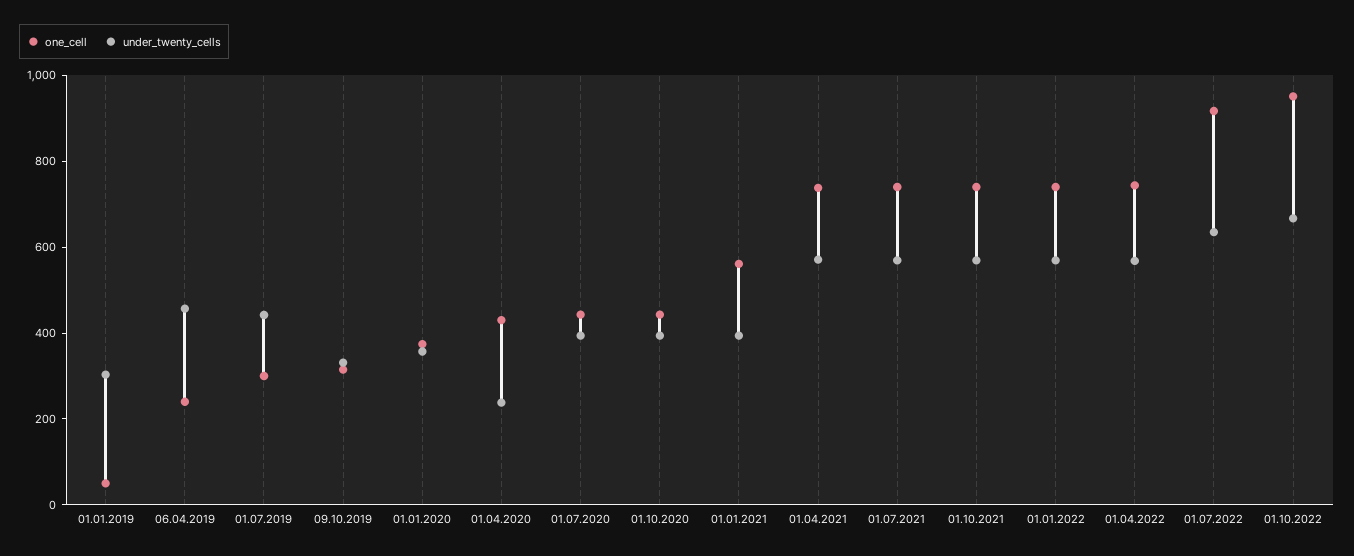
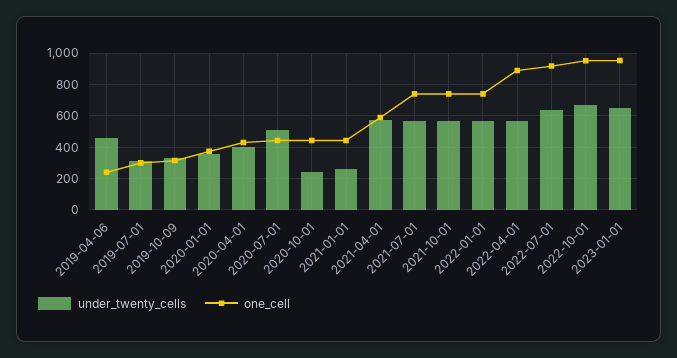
one_cell, 01.01.2019: 50 -> none
under_twenty_cells, 01.01.2019: 300 -> none
under_twenty_cells, 01.07.2019: 450 -> 300
under_twenty_cells, 01.04.2020: 250 -> 400
under_twenty_cells, 01.07.2020: 400 -> 500
under_twenty_cells, 01.10.2020: 400 -> 250
one_cell, 01.01.2021: 550 -> 450
under_twenty_cells, 01.01.2021: 400 -> 250
one_cell, 01.04.2021: 750 -> 600
one_cell, 01.04.2022: 750 -> 900
under_twenty_cells, 2023-01-01: none -> 650
one_cell, 2023-01-01: none -> 950

